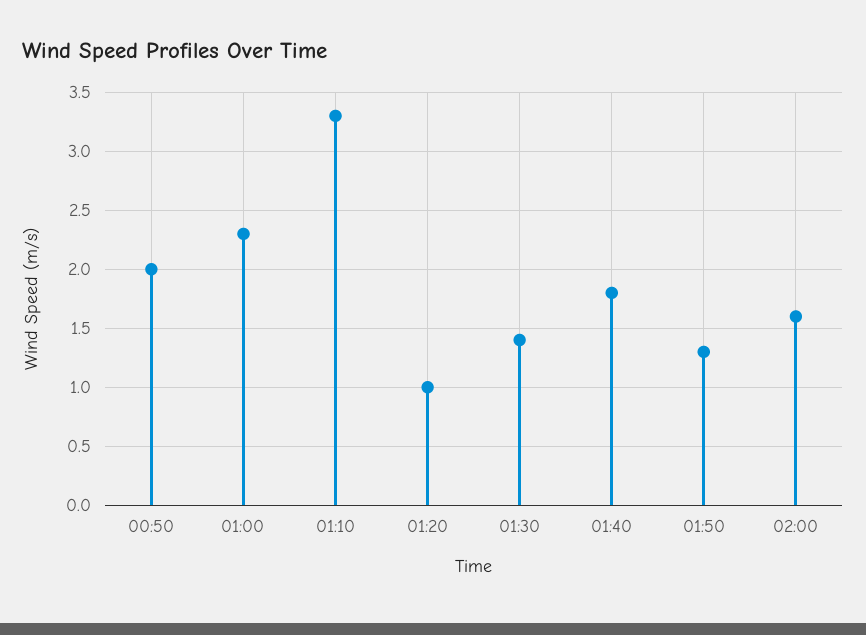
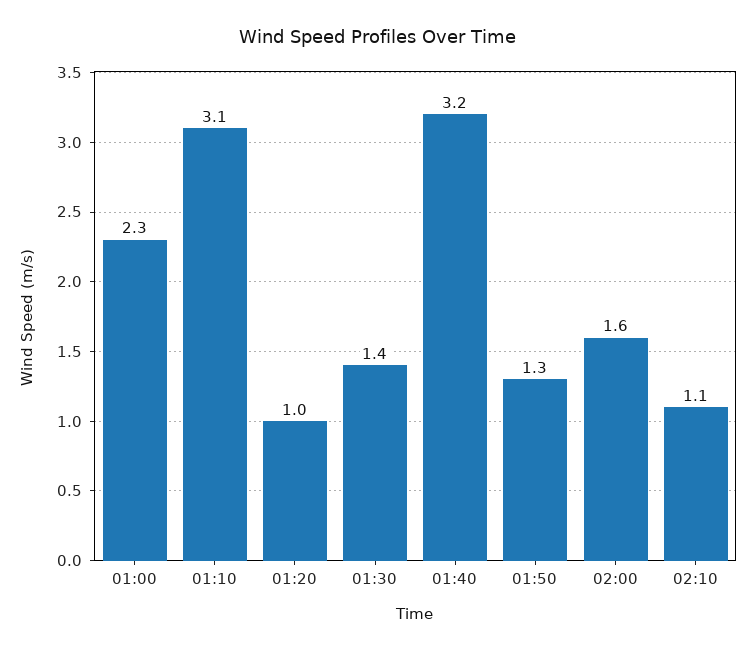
00:50: 2 -> none
01:10: 3.3 -> 3.1
01:40: 1.8 -> 3.2
02:10: none -> 1.1

